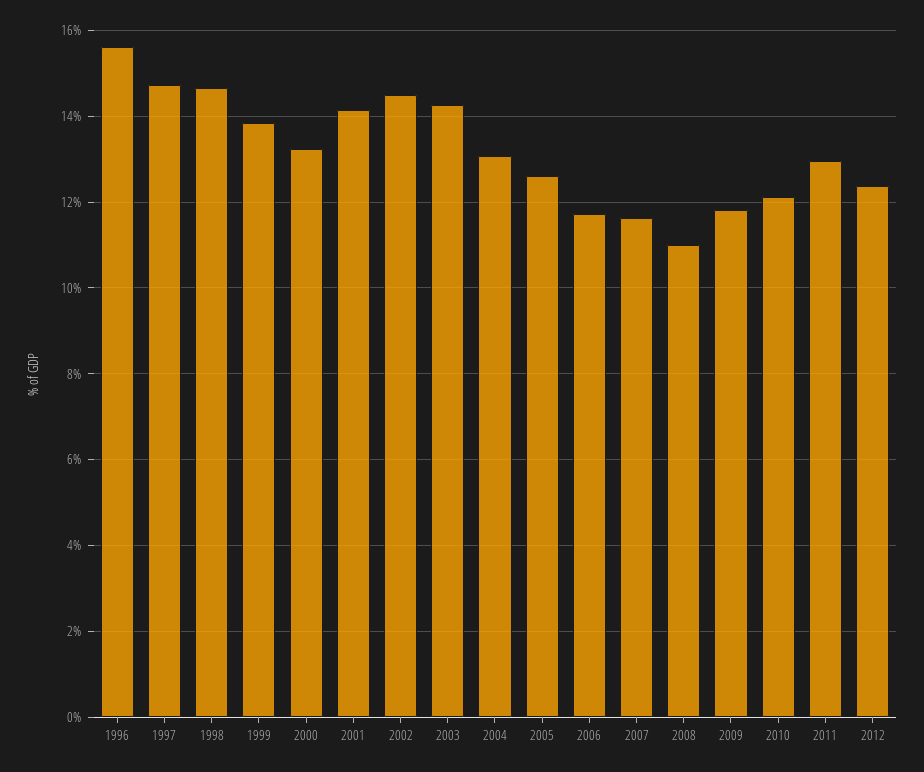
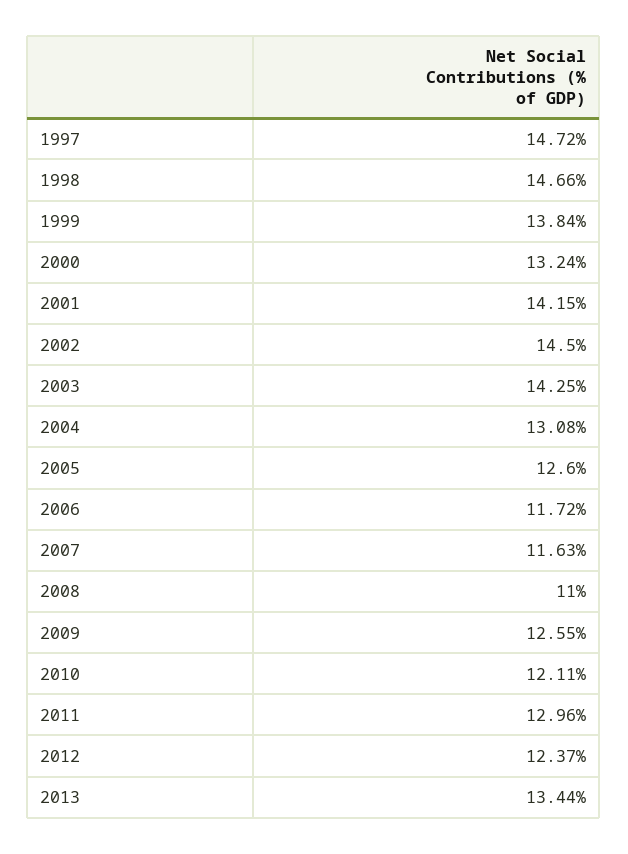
1996: 15.6 -> none
2009: 11.8 -> 12.55
2013: none -> 13.44

